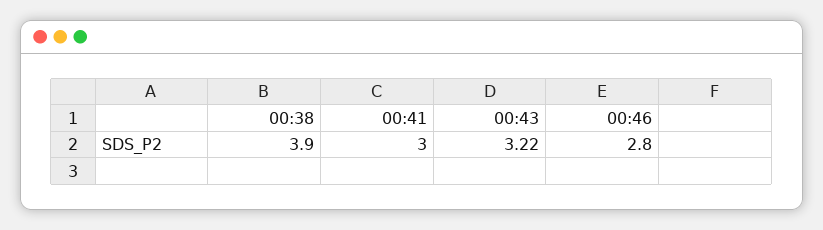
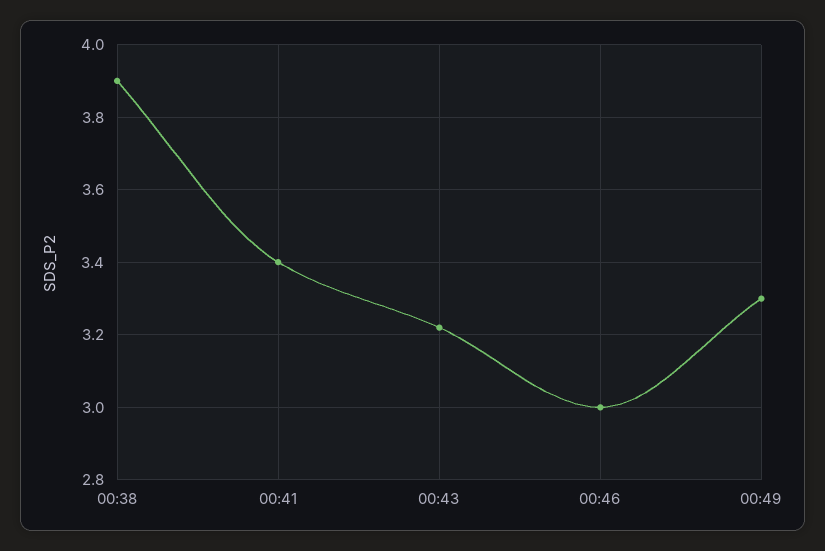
00:41: 3 -> 3.4
00:46: 2.8 -> 3
00:49: none -> 3.3

